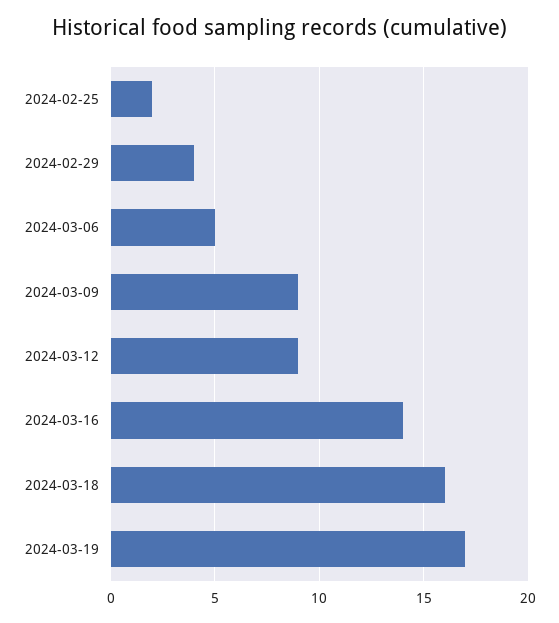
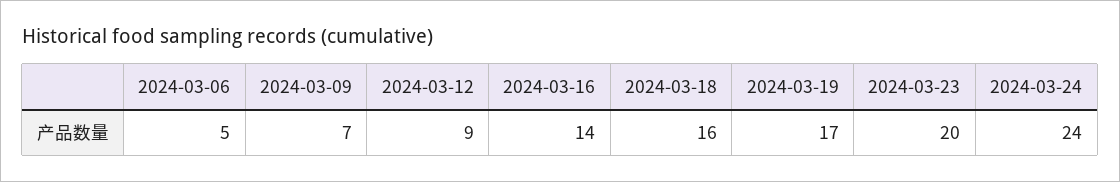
2024-02-25: 2 -> none
2024-02-29: 4 -> none
2024-03-09: 9 -> 7
2024-03-23: none -> 20
2024-03-24: none -> 24

